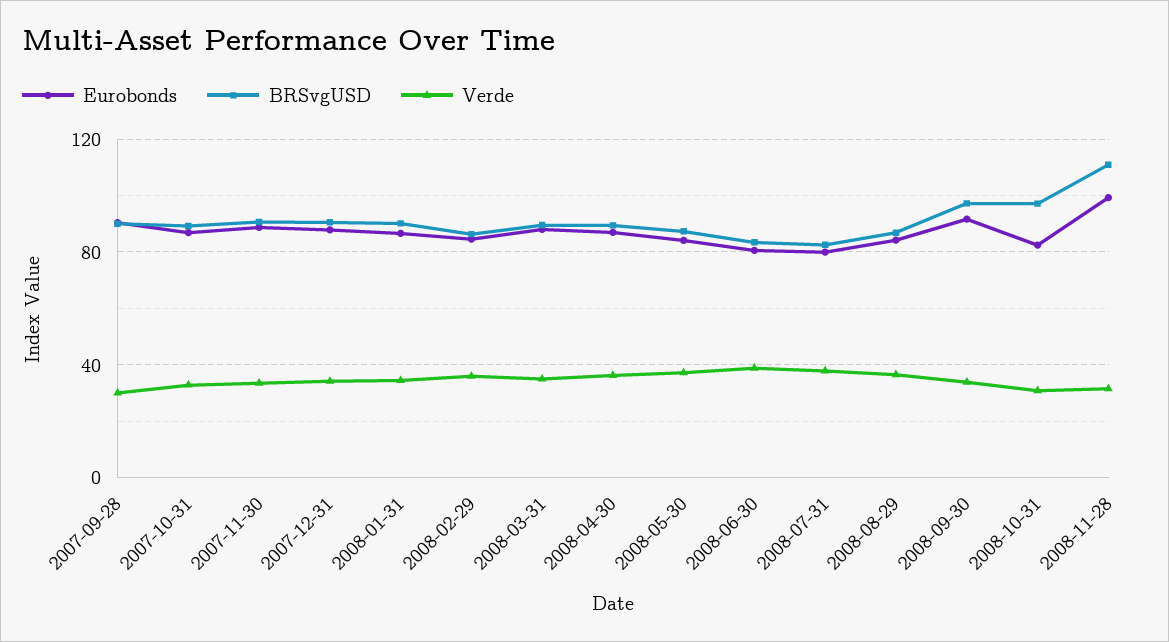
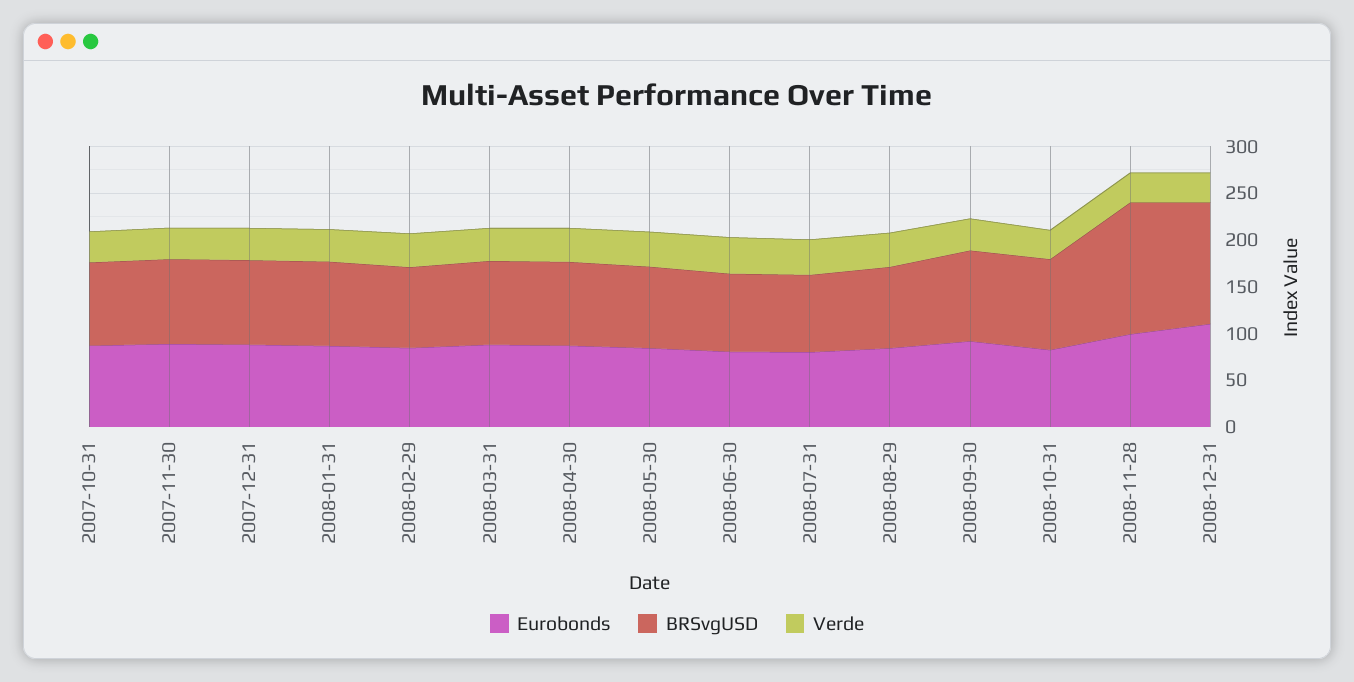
Eurobonds, 2007-09-28: 90 -> none
BRSvgUSD, 2007-09-28: 90 -> none
Verde, 2007-09-28: 30 -> none
BRSvgUSD, 2008-11-28: 110 -> 140
Eurobonds, 2008-12-31: none -> 110
BRSvgUSD, 2008-12-31: none -> 130
Verde, 2008-12-31: none -> 30

